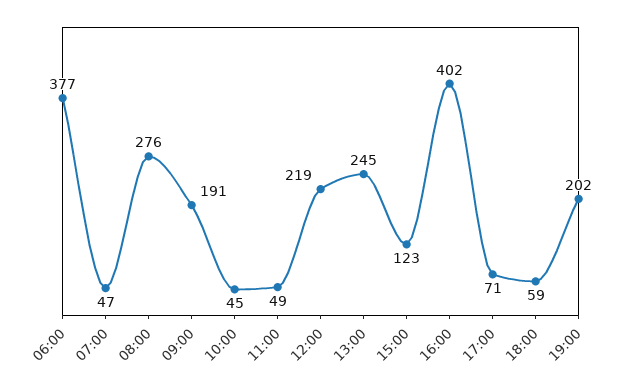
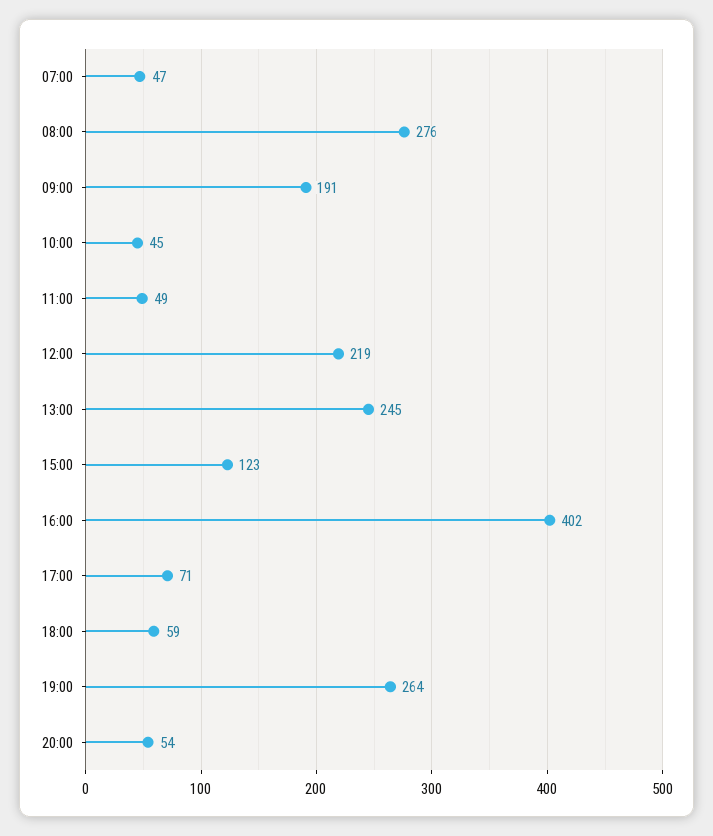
06:00: 377 -> none
19:00: 202 -> 264
20:00: none -> 54

